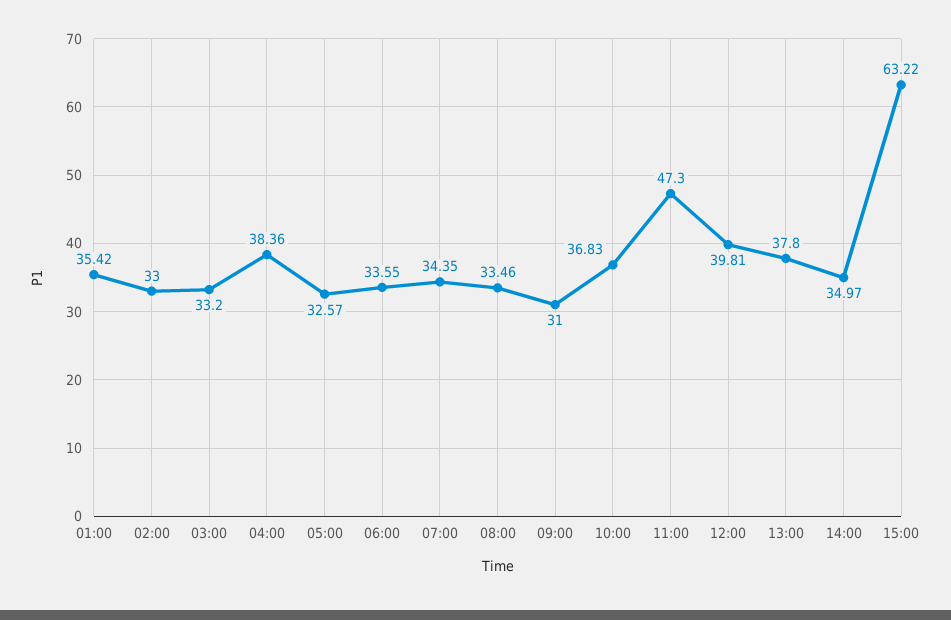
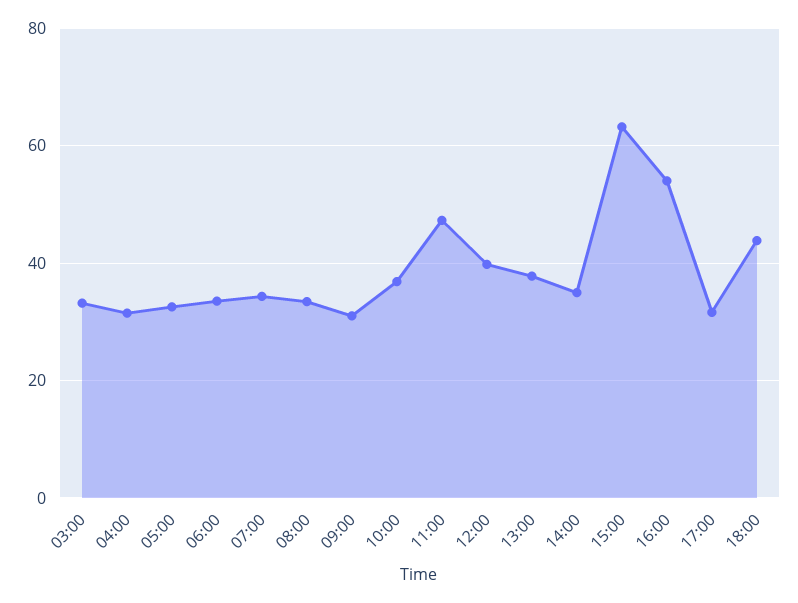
01:00: 35.42 -> none
02:00: 33 -> none
04:00: 38.36 -> 32
16:00: none -> 54
17:00: none -> 32
18:00: none -> 44

